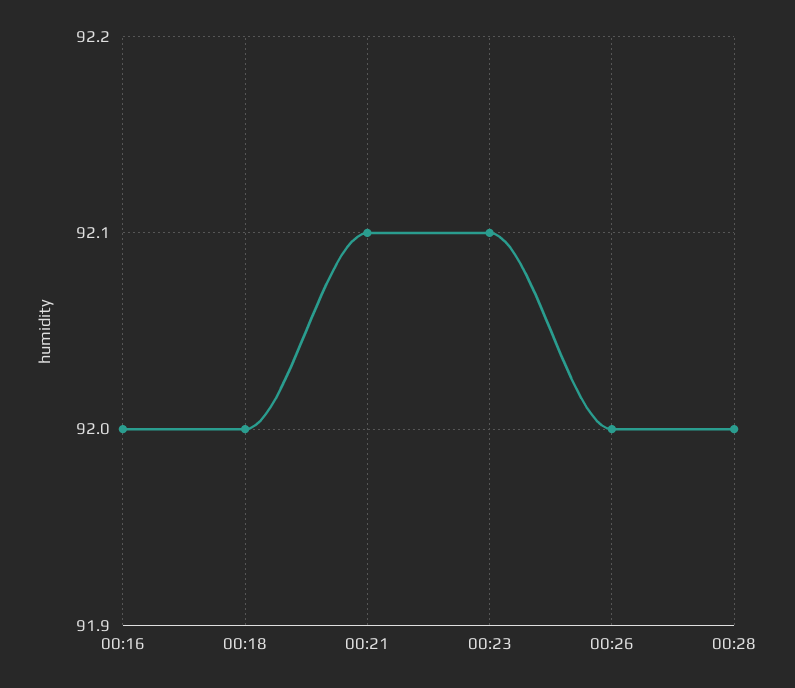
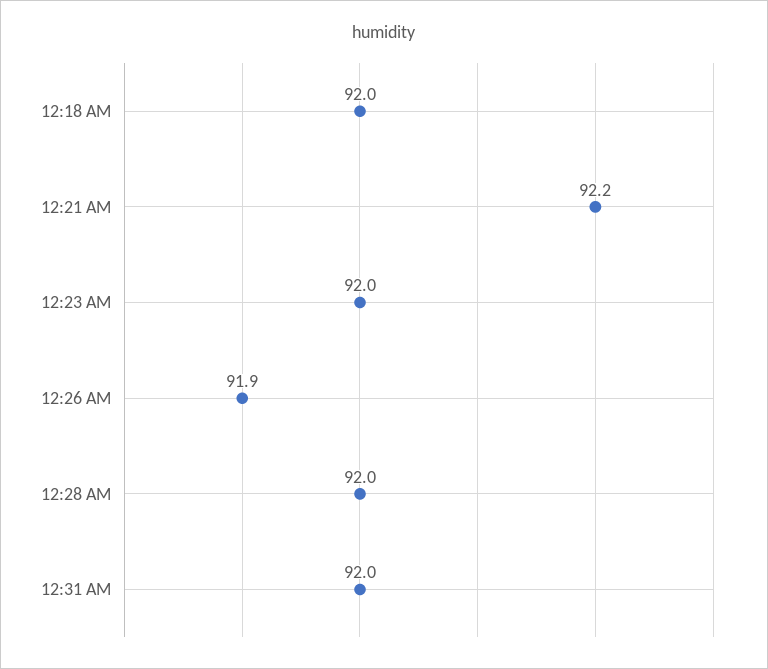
00:16: 92 -> none
00:21: 92.1 -> 92.2
00:23: 92.1 -> 92
00:26: 92 -> 91.9
12:31 AM: none -> 92

